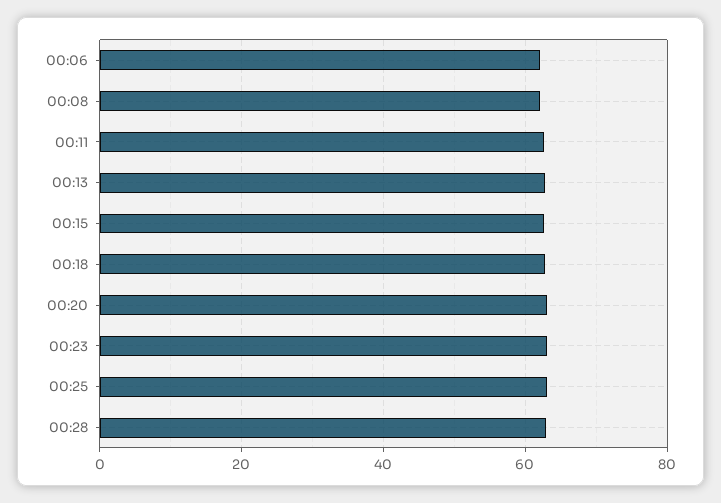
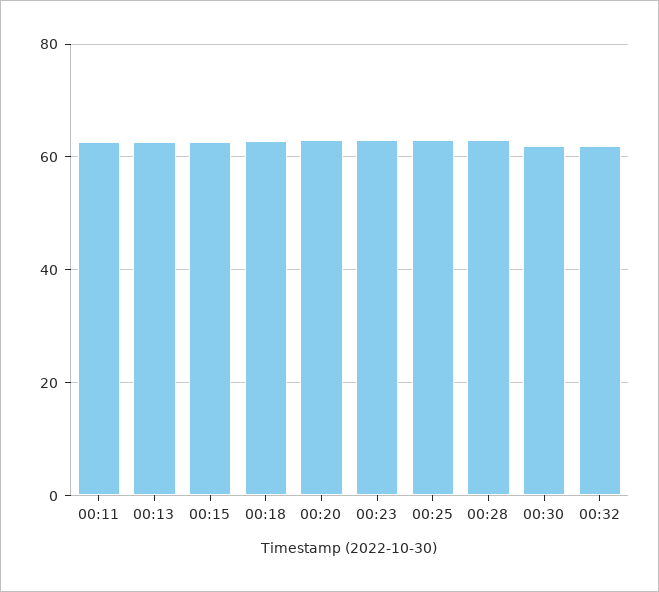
00:06: 62 -> none
00:08: 62 -> none
00:30: none -> 62
00:32: none -> 62

